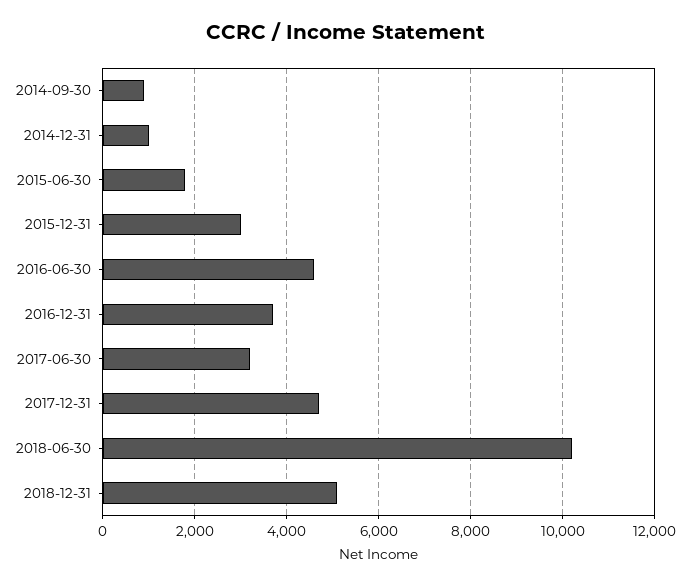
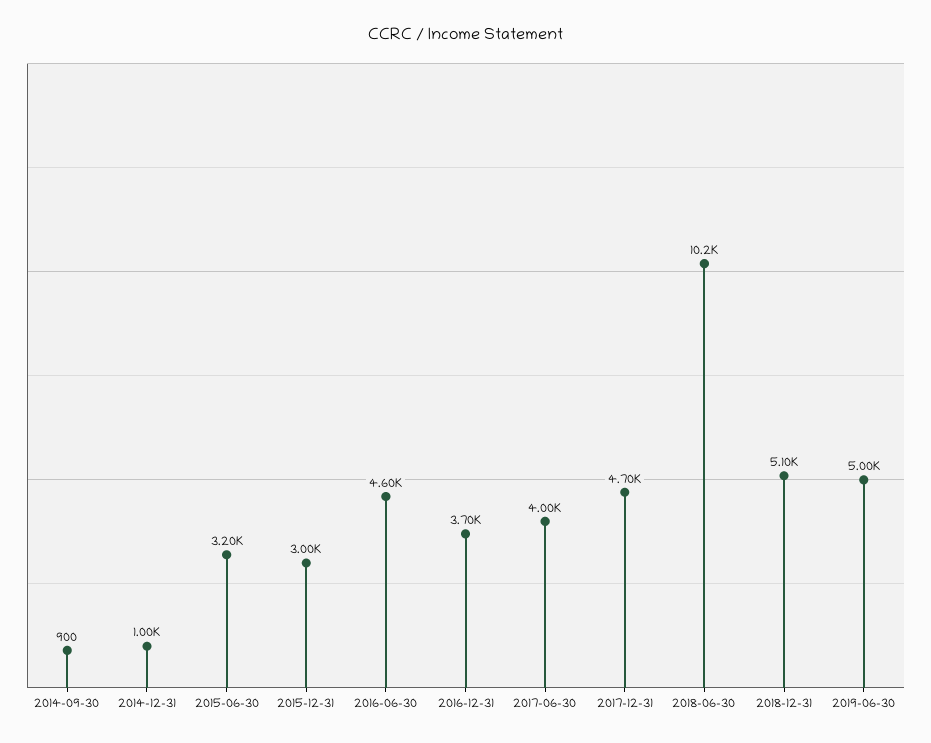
2015-06-30: 1800 -> 3200
2017-06-30: 3200 -> 4000
2019-06-30: none -> 5000

